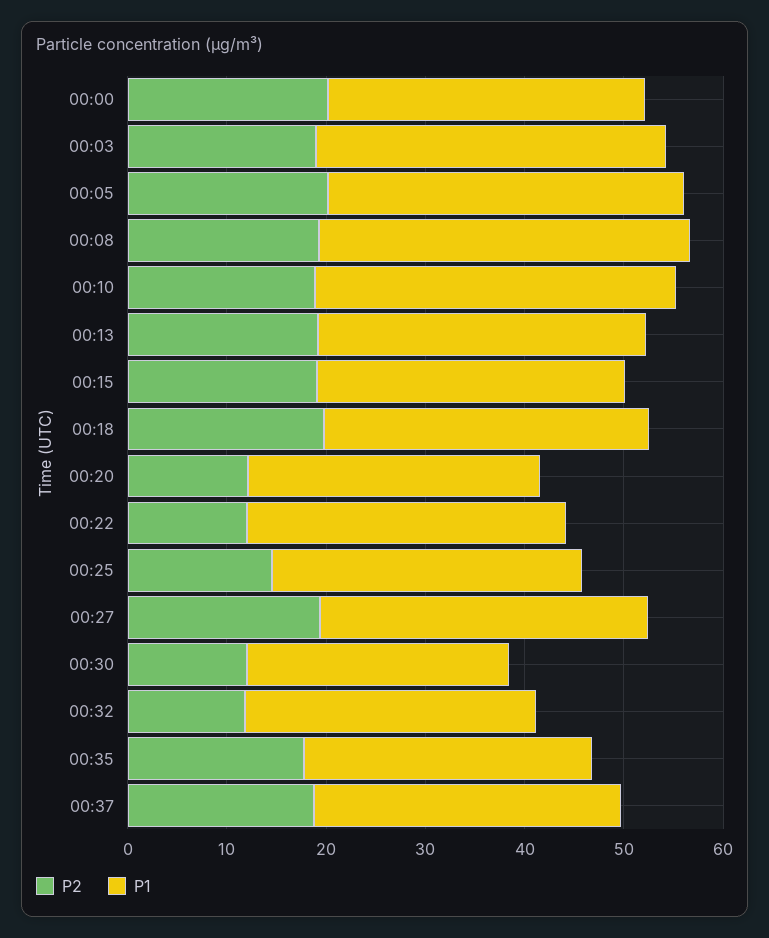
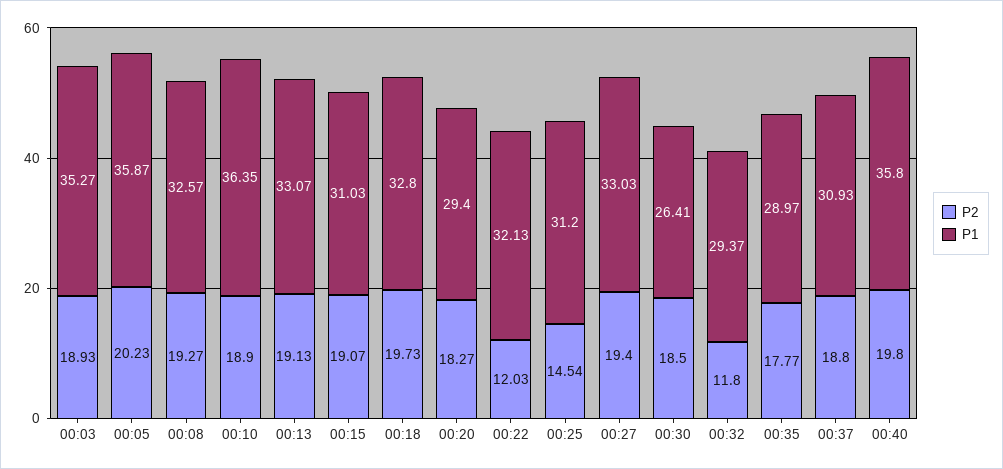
P2, 00:00: 20 -> none
P1, 00:00: 32 -> none
P1, 00:08: 38 -> 32.57
P2, 00:20: 12 -> 18.27
P2, 00:30: 12 -> 18.5
P2, 00:40: none -> 19.8
P1, 00:40: none -> 35.8

